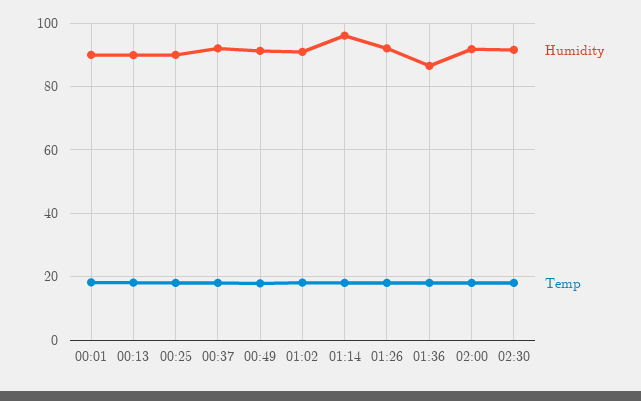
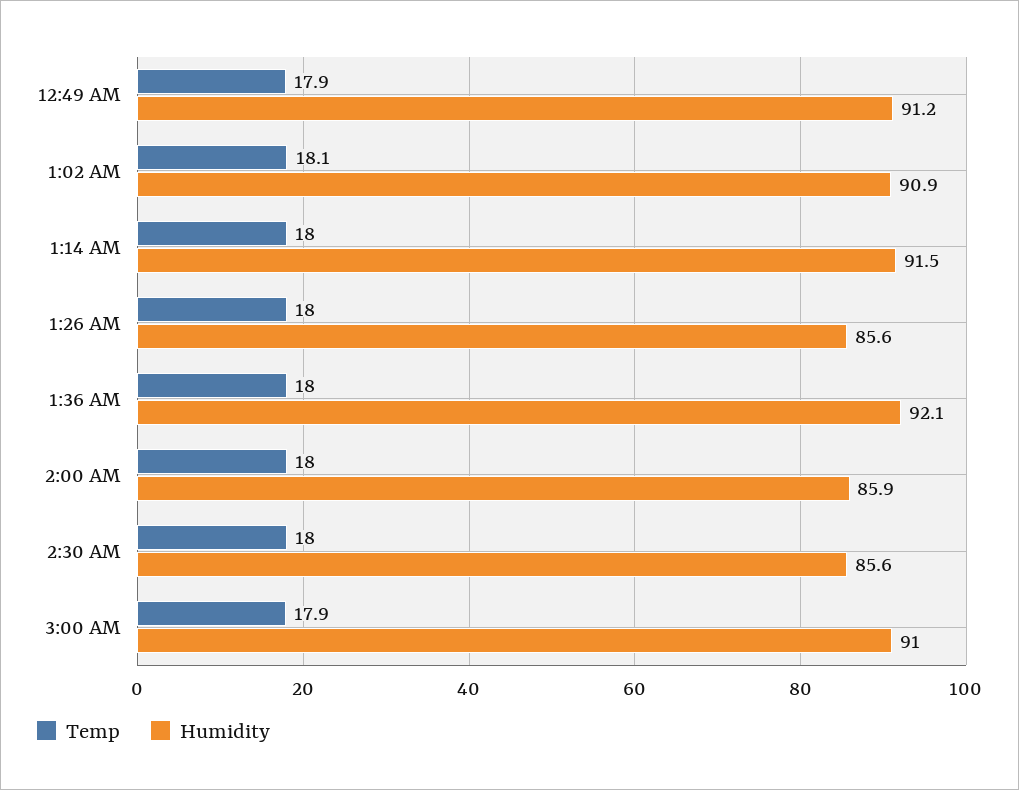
Humidity, 00:01: 90 -> none
Temp, 00:01: 18 -> none
Humidity, 00:13: 90 -> none
Temp, 00:13: 18 -> none
Humidity, 00:25: 90 -> none
Temp, 00:25: 18 -> none
Humidity, 00:37: 92 -> none
Temp, 00:37: 18 -> none
Humidity, 01:14: 96 -> 91.5
Humidity, 01:26: 92 -> 85.6
Humidity, 01:36: 86 -> 92.1
Humidity, 02:00: 92 -> 85.9
Humidity, 02:30: 92 -> 85.6
Temp, 3:00 AM: none -> 17.9
Humidity, 3:00 AM: none -> 91

